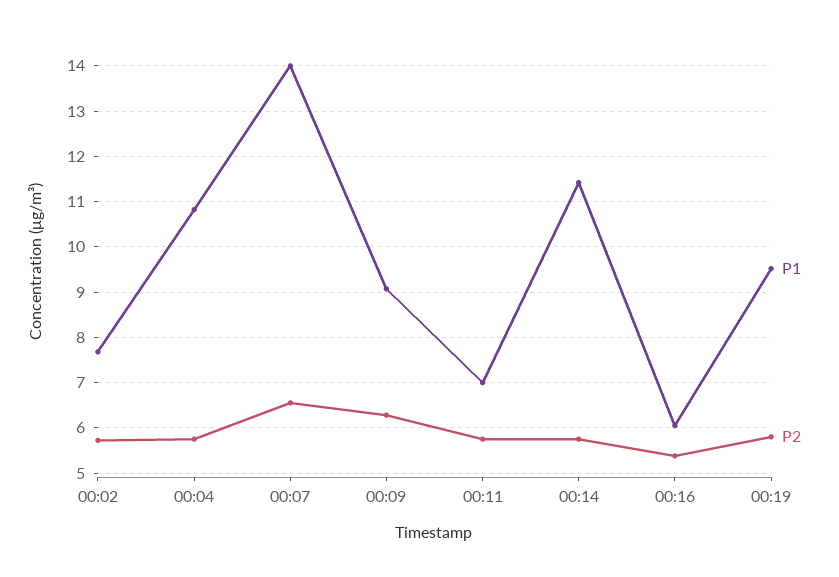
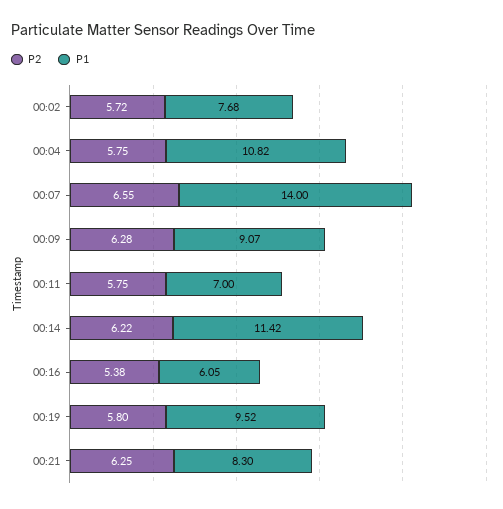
P2, 00:14: 5.8 -> 6.22
P2, 00:21: none -> 6.25
P1, 00:21: none -> 8.3

